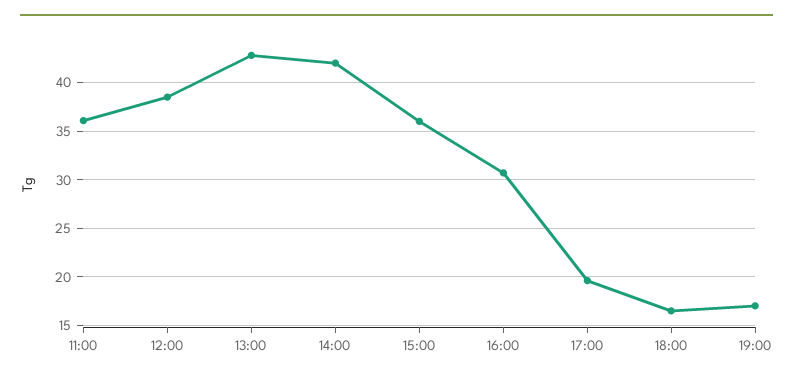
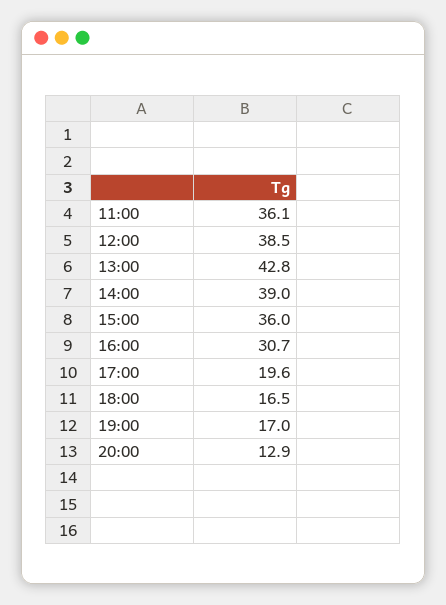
14:00: 42 -> 39
20:00: none -> 12.9

